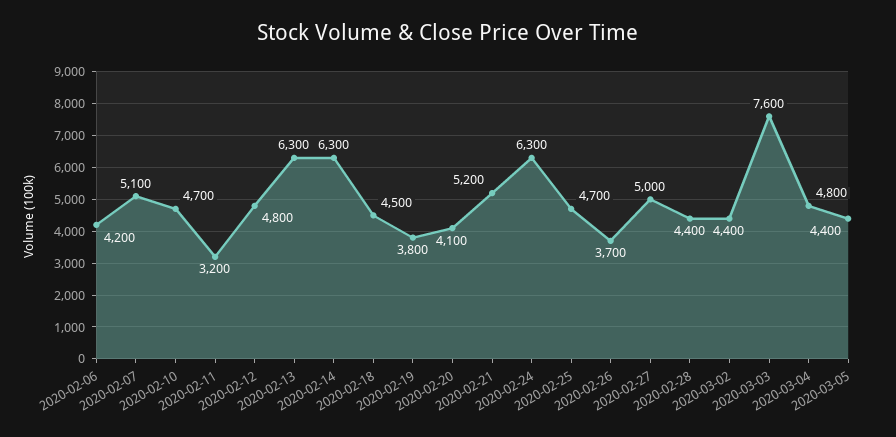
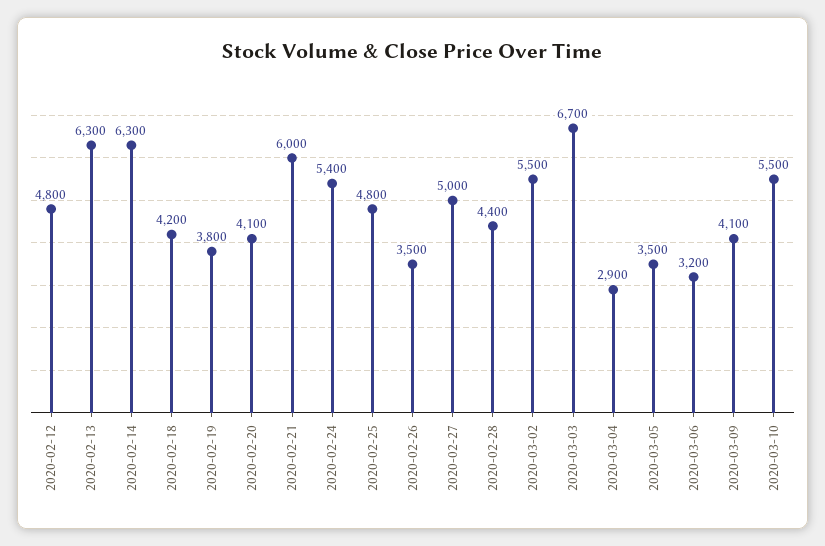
2020-02-06: 4200 -> none
2020-02-07: 5100 -> none
2020-02-10: 4700 -> none
2020-02-11: 3200 -> none
2020-02-18: 4500 -> 4200
2020-02-21: 5200 -> 6000
2020-02-24: 6300 -> 5400
2020-02-25: 4700 -> 4800
2020-02-26: 3700 -> 3500
2020-03-02: 4400 -> 5500
2020-03-03: 7600 -> 6700
2020-03-04: 4800 -> 2900
2020-03-05: 4400 -> 3500
2020-03-06: none -> 3200
2020-03-09: none -> 4100
2020-03-10: none -> 5500

